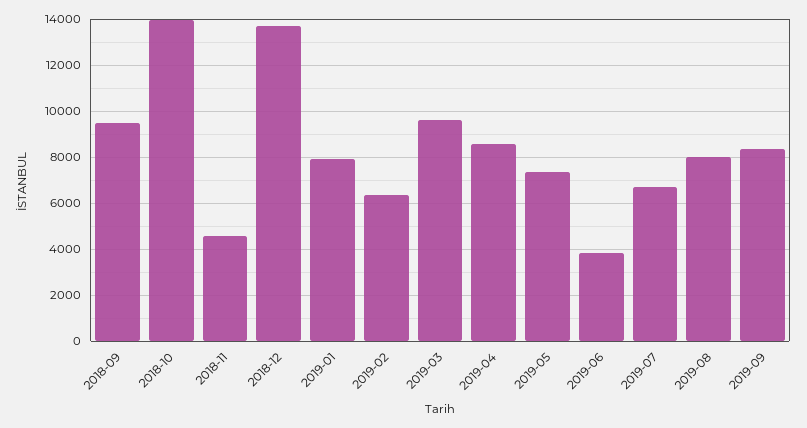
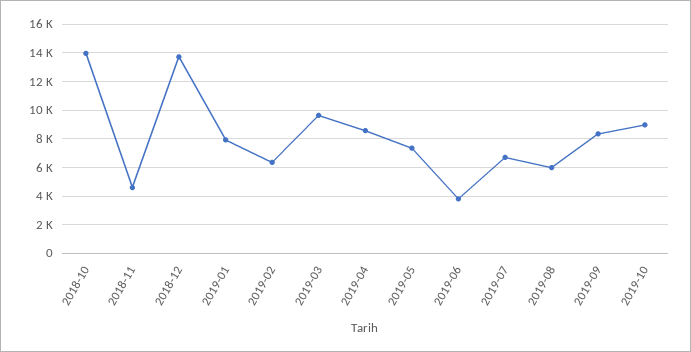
2018-09: 9500 -> none
2019-08: 8000 -> 6000
2019-10: none -> 9000

